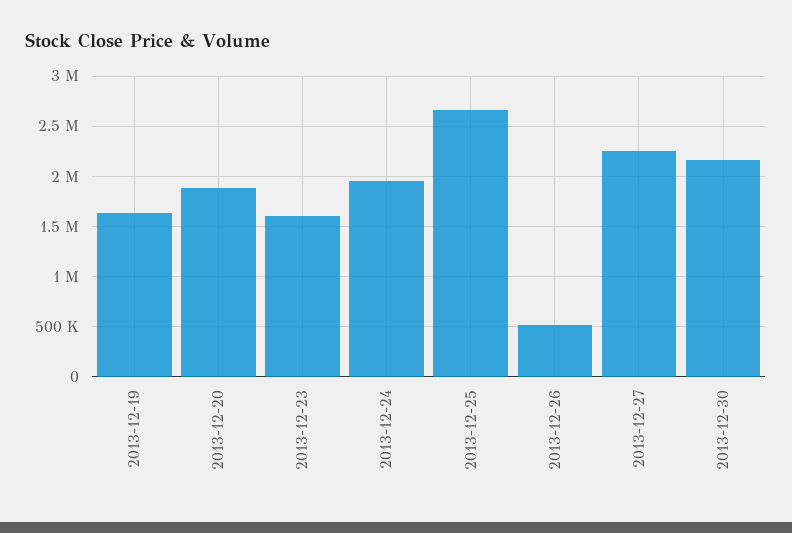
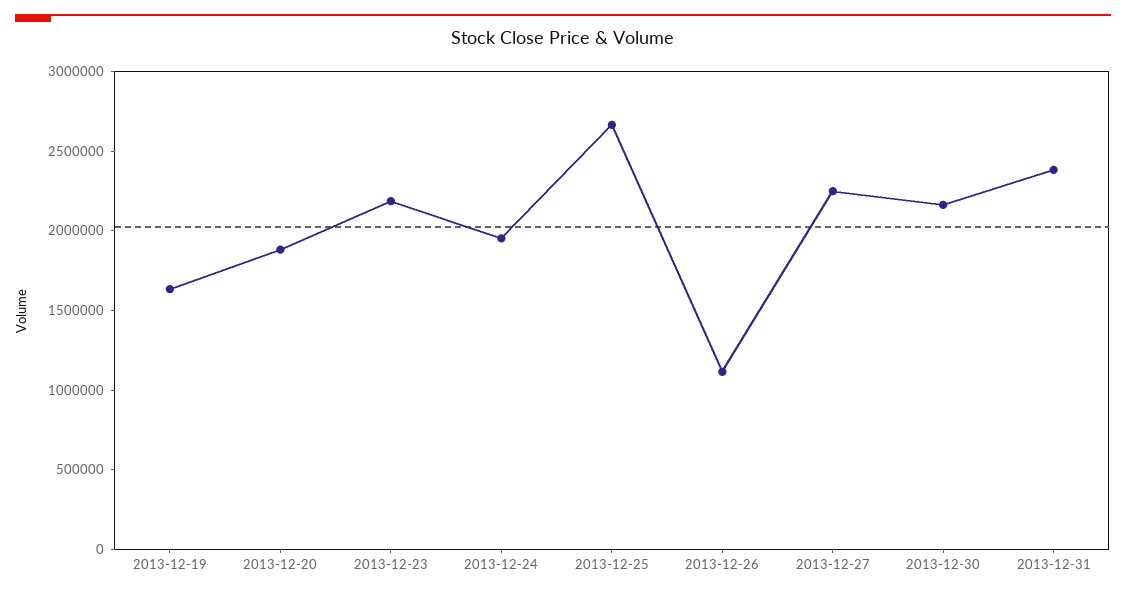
2013-12-23: 1600000 -> 2200000
2013-12-26: 500000 -> 1100000
2013-12-31: none -> 2400000

